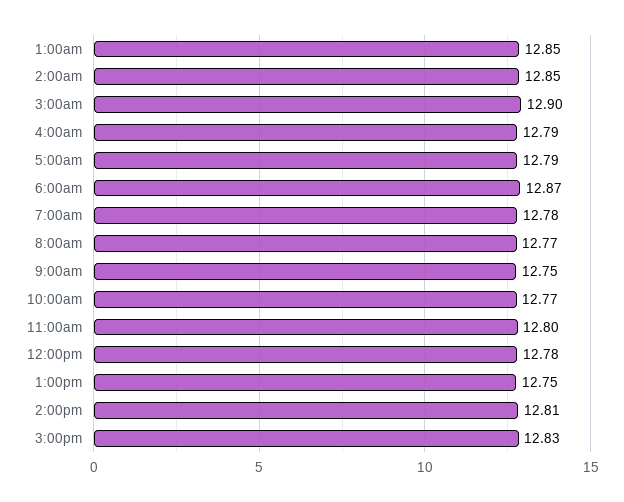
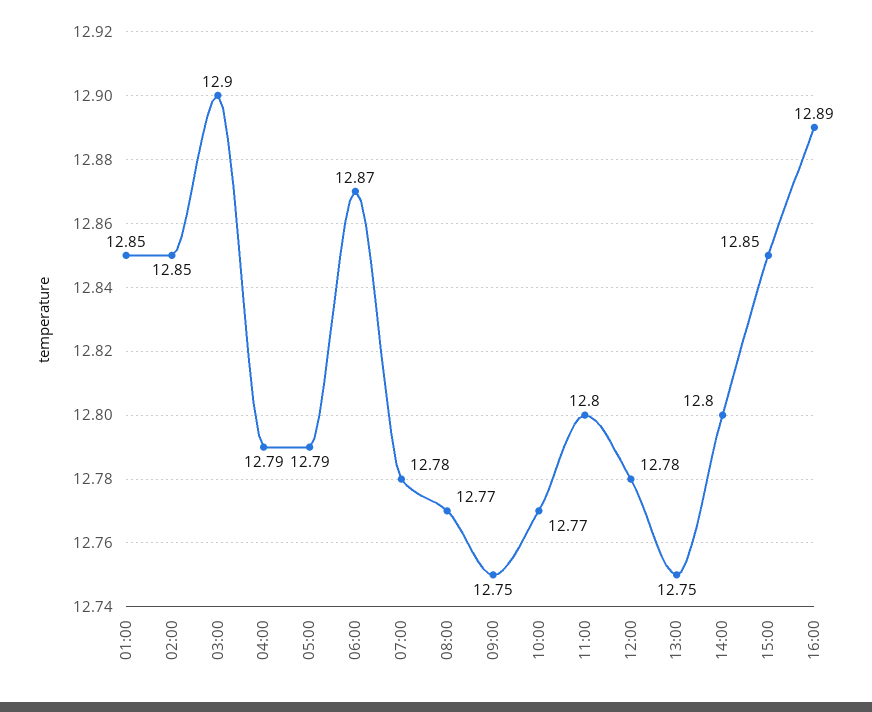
2:00pm: 12.81 -> 12.8
3:00pm: 12.83 -> 12.85
16:00: none -> 12.89

